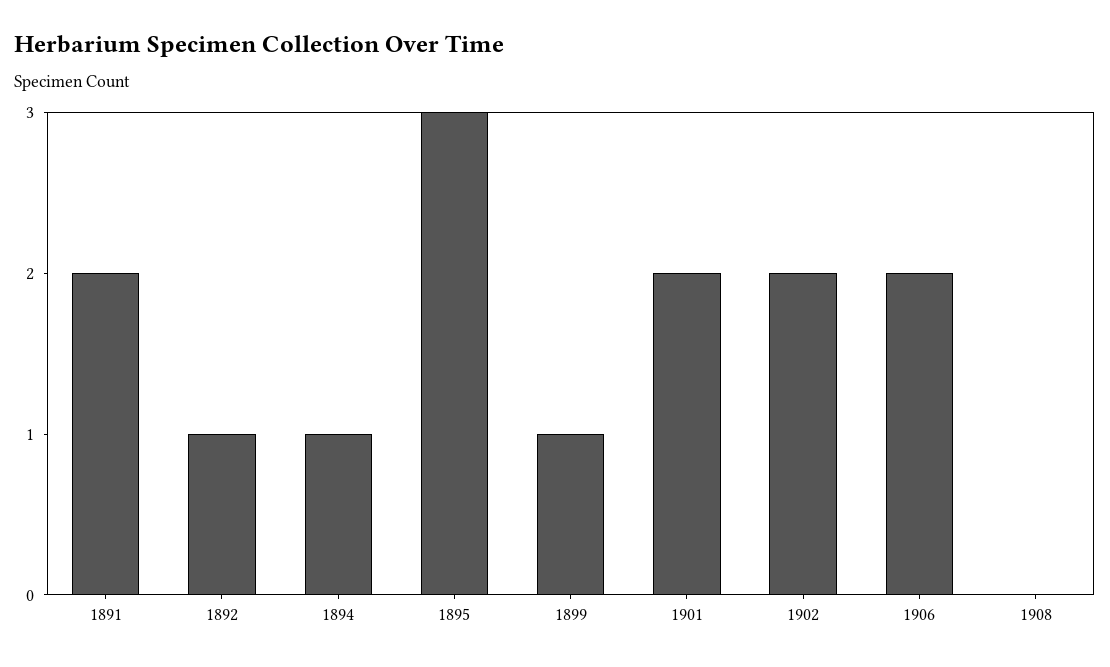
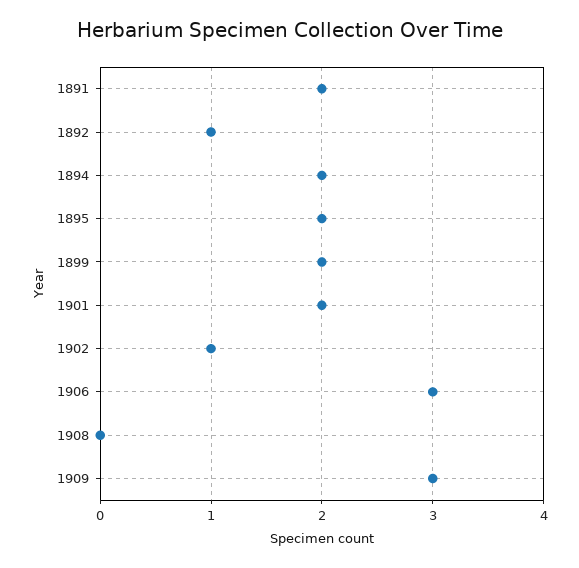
1894: 1 -> 2
1895: 3 -> 2
1899: 1 -> 2
1902: 2 -> 1
1906: 2 -> 3
1909: none -> 3

